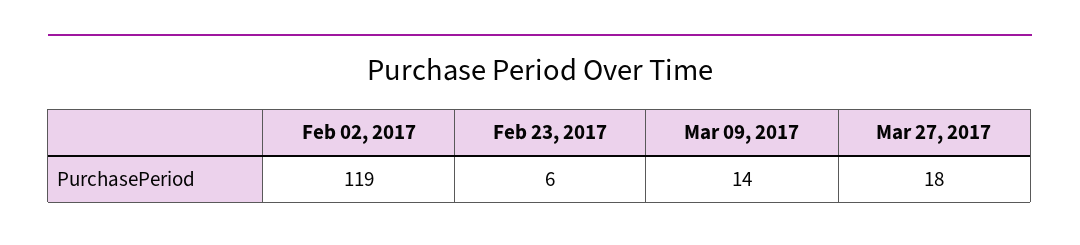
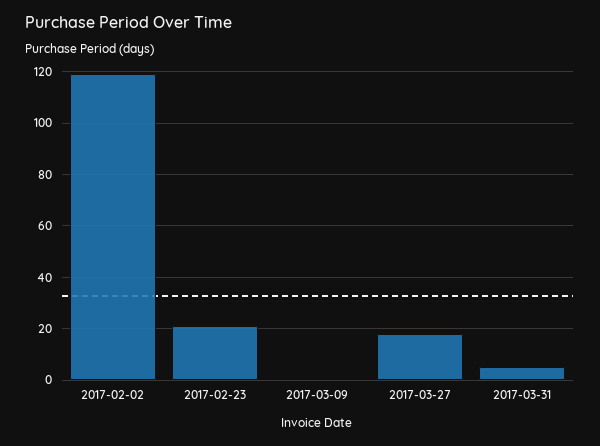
Feb 23, 2017: 6 -> 20
Mar 09, 2017: 14 -> 0
2017-03-31: none -> 5

